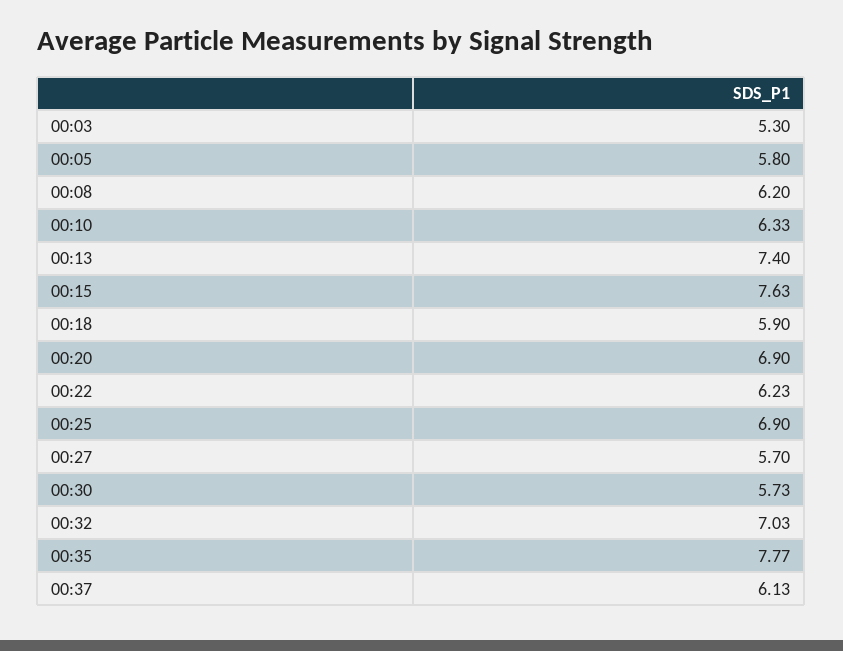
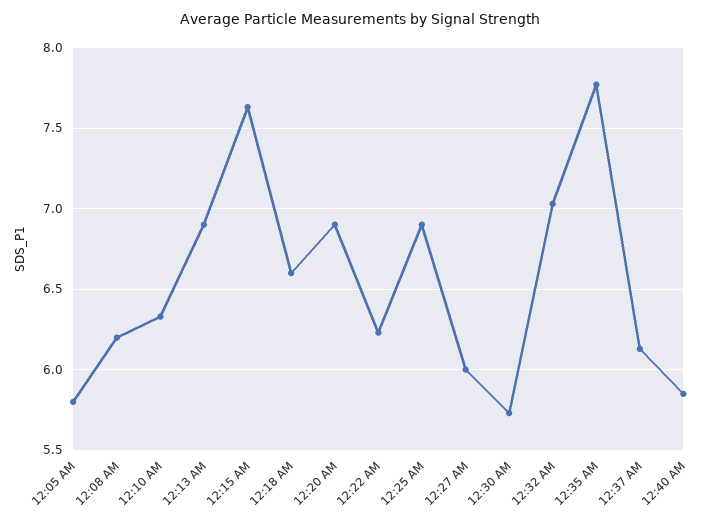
00:03: 5.3 -> none
00:13: 7.4 -> 6.9
00:18: 5.9 -> 6.6
00:27: 5.7 -> 6
12:40 AM: none -> 5.85

